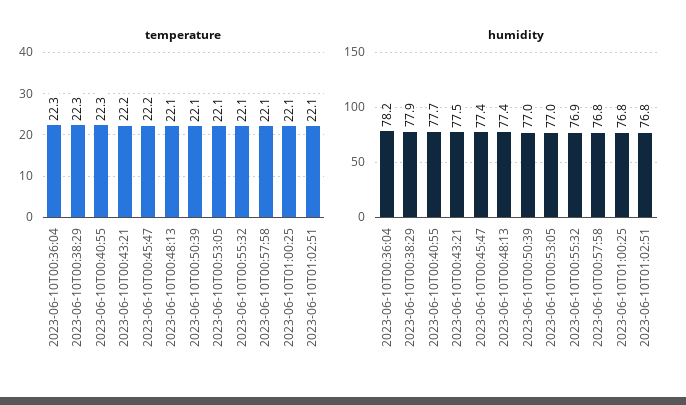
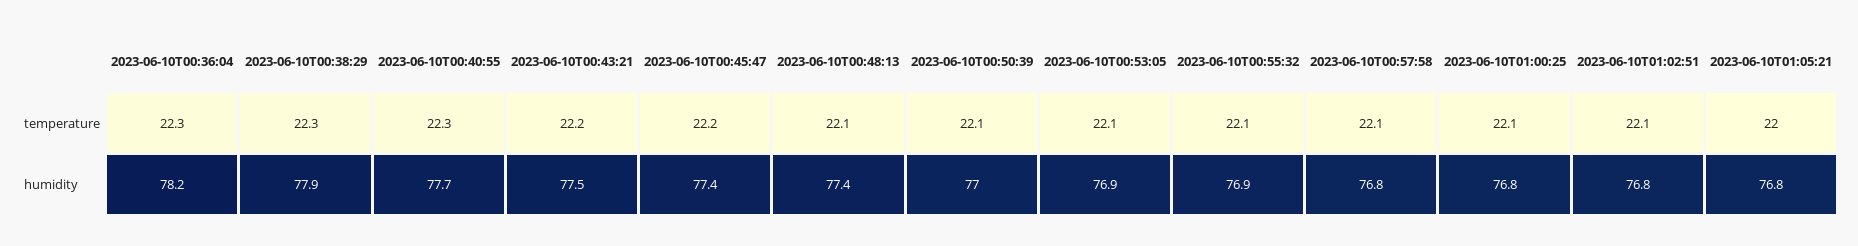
humidity, 2023-06-10T00:53:05: 77 -> 76.9
temperature, 2023-06-10T01:05:21: none -> 22
humidity, 2023-06-10T01:05:21: none -> 76.8

